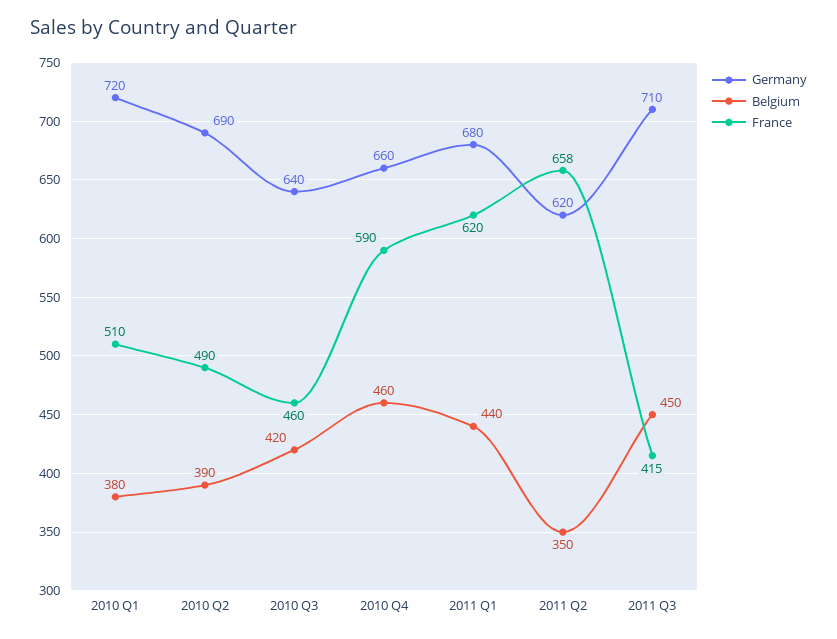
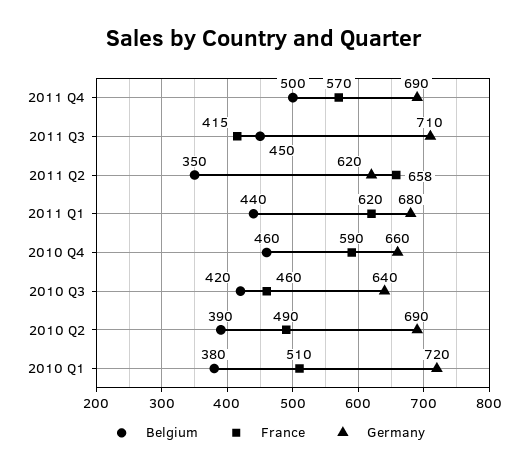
Belgium, 2011 Q4: none -> 500
France, 2011 Q4: none -> 570
Germany, 2011 Q4: none -> 690

